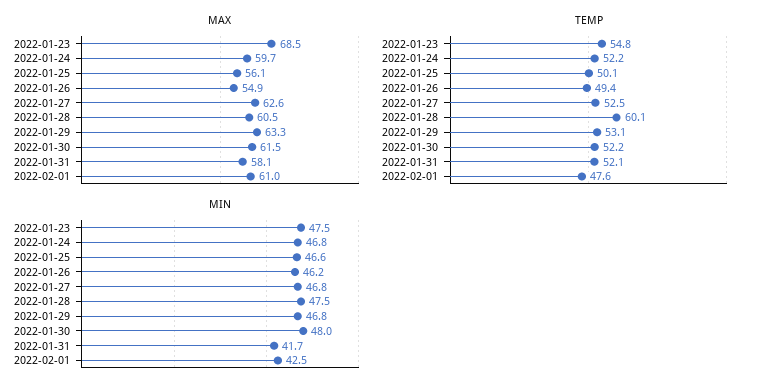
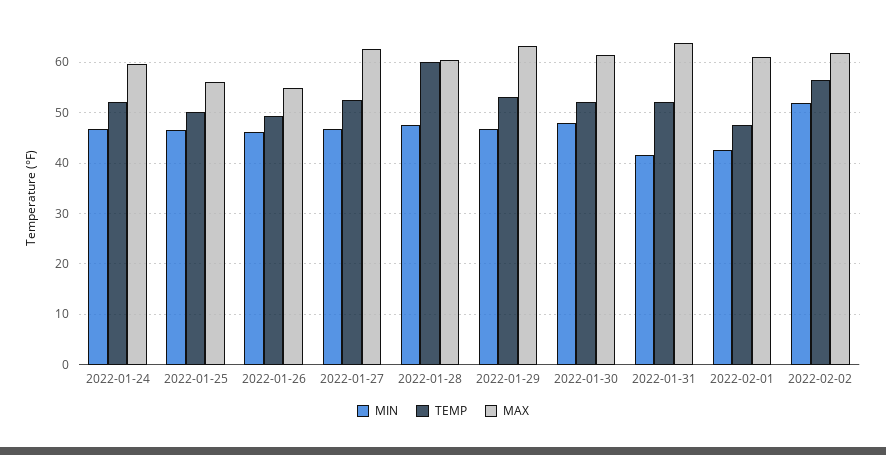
MAX, 2022-01-23: 68.5 -> none
MAX, 2022-01-31: 58.1 -> 64
TEMP, 2022-01-23: 54.8 -> none
MIN, 2022-01-23: 47.5 -> none
MIN, 2022-02-02: none -> 52
TEMP, 2022-02-02: none -> 56
MAX, 2022-02-02: none -> 62

